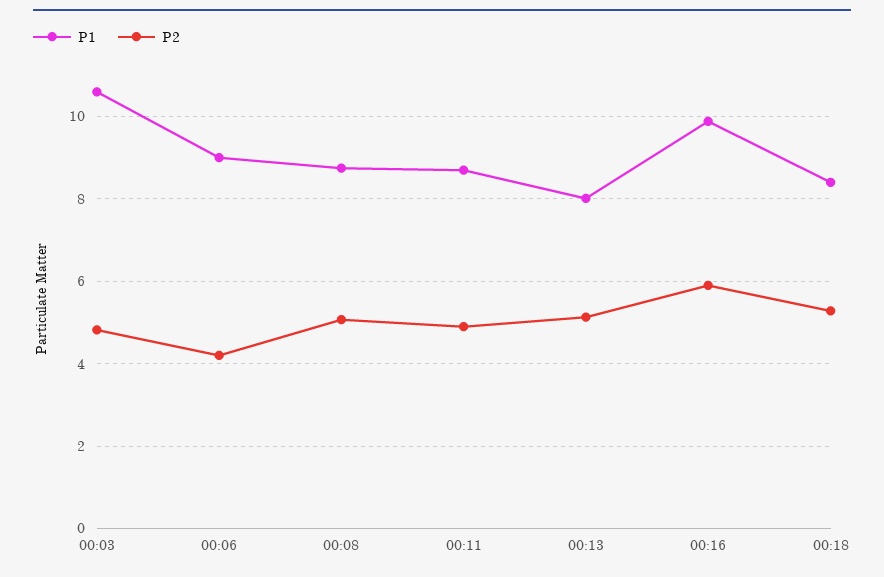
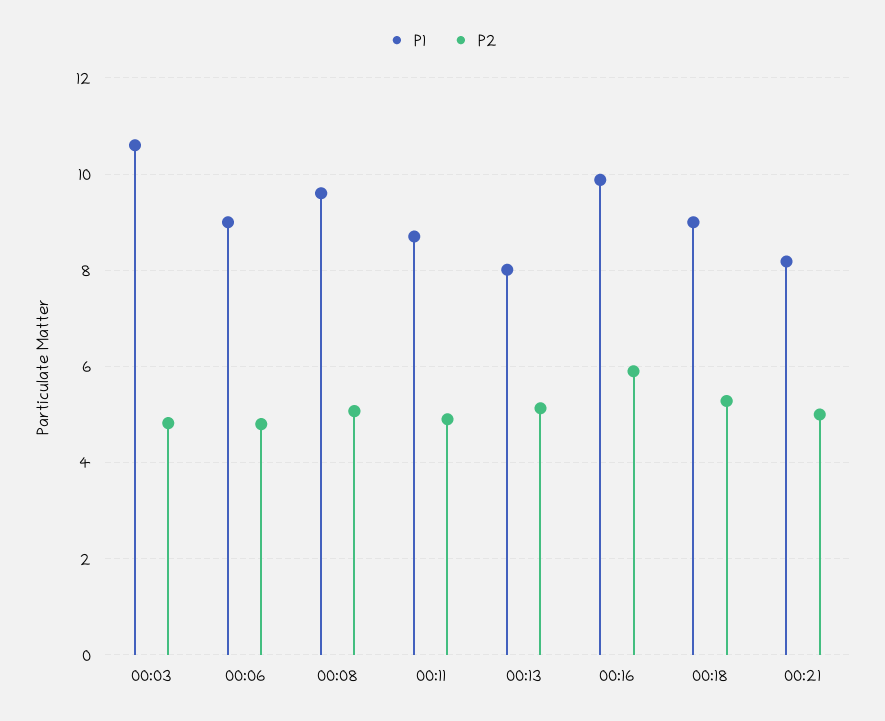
P2, 00:06: 4.2 -> 4.8
P1, 00:08: 8.8 -> 9.6
P1, 00:18: 8.4 -> 9
P1, 00:21: none -> 8.2
P2, 00:21: none -> 5

